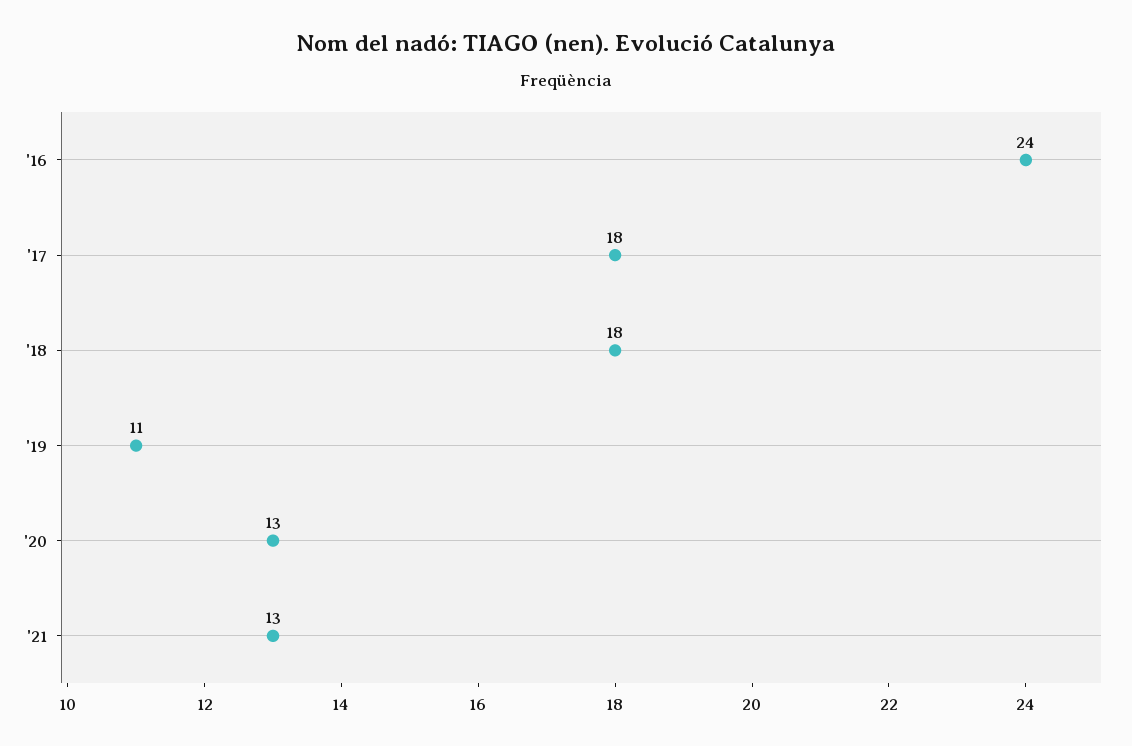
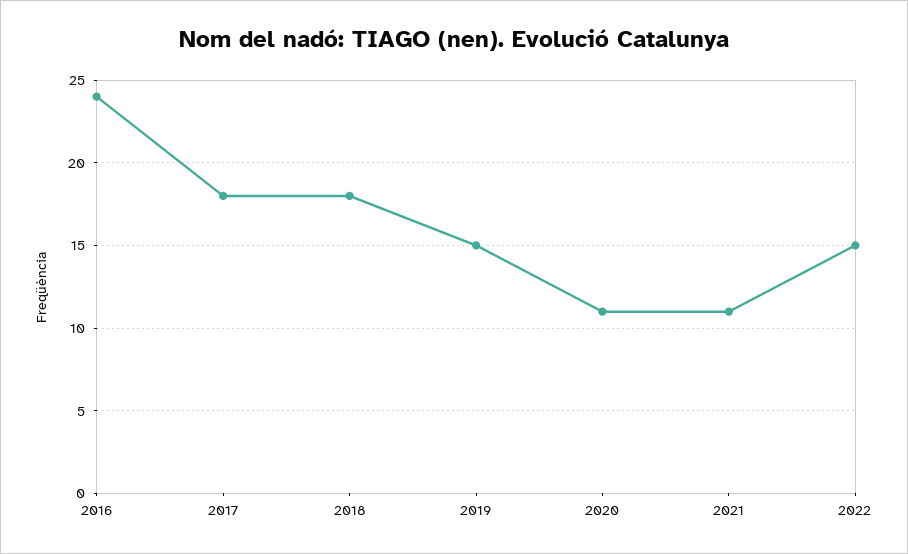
'19: 11 -> 15
'20: 13 -> 11
'21: 13 -> 11
2022: none -> 15

